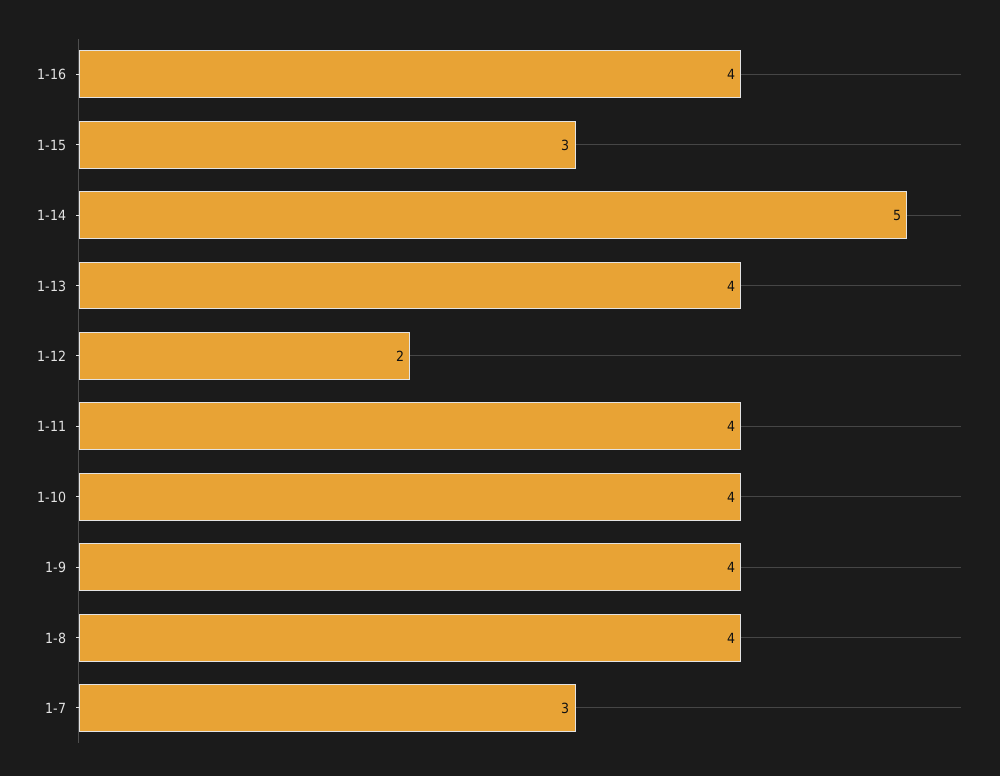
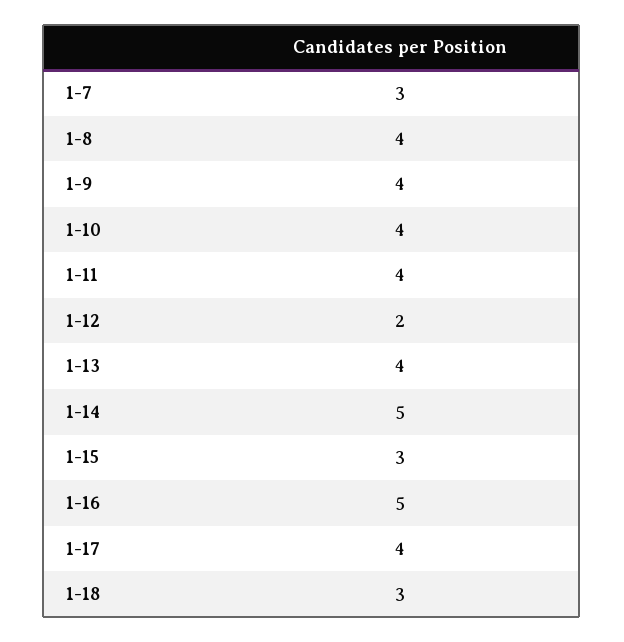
1-16: 4 -> 5
1-17: none -> 4
1-18: none -> 3

